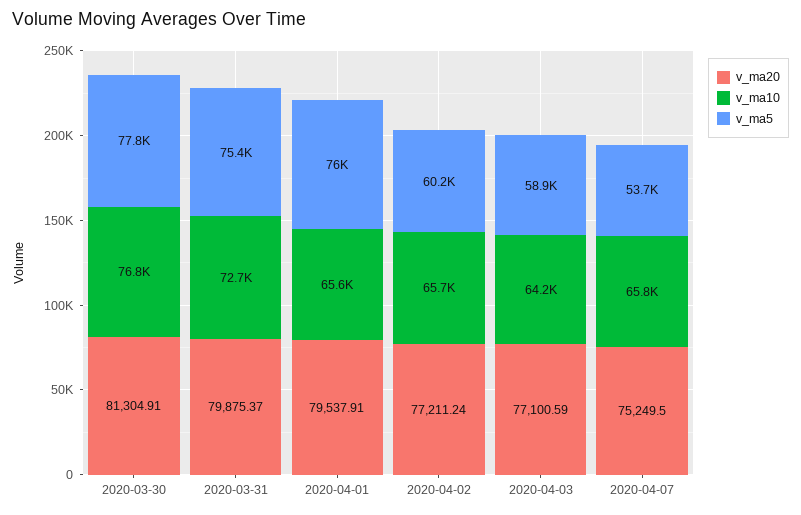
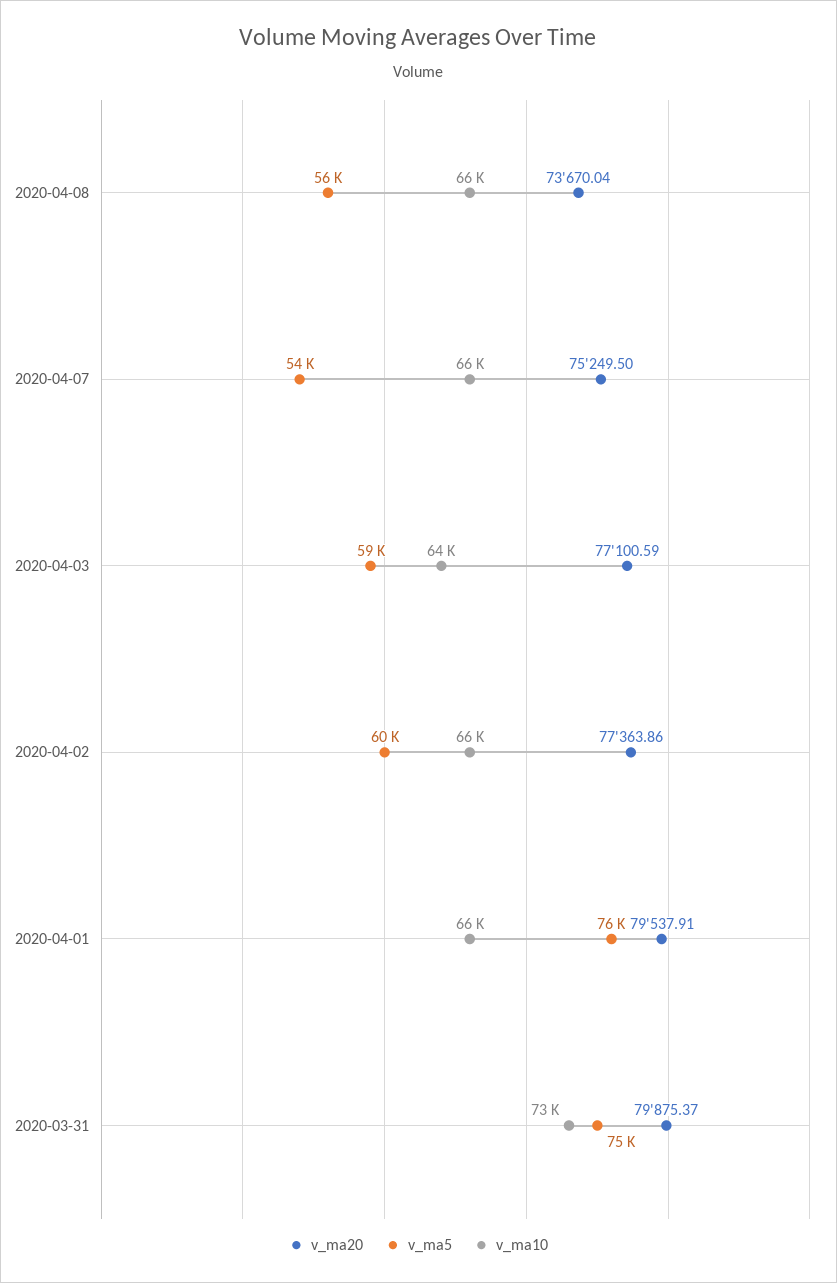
v_ma20, 2020-03-30: 81304.91 -> none
v_ma10, 2020-03-30: 76800 -> none
v_ma5, 2020-03-30: 77800 -> none
v_ma20, 2020-04-02: 77211.24 -> 77363.86
v_ma20, 2020-04-08: none -> 73670.04
v_ma5, 2020-04-08: none -> 56000
v_ma10, 2020-04-08: none -> 66000

